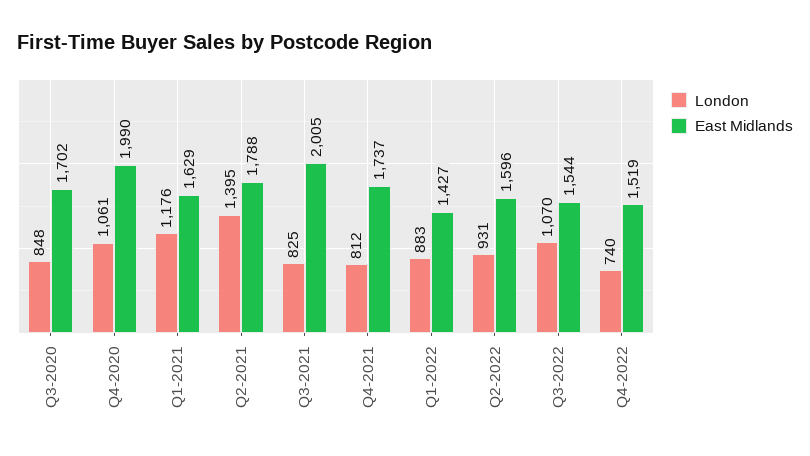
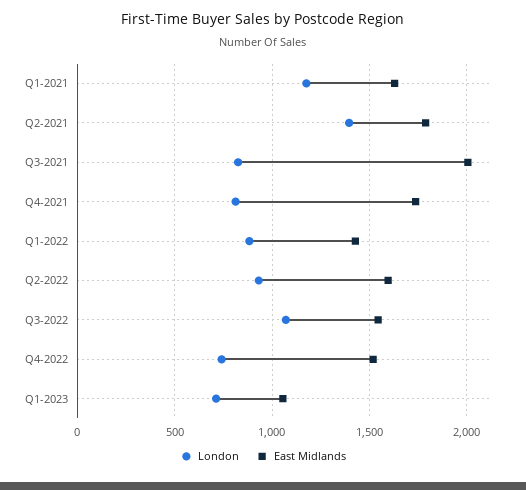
London, Q3-2020: 848 -> none
East Midlands, Q3-2020: 1702 -> none
London, Q4-2020: 1061 -> none
East Midlands, Q4-2020: 1990 -> none
London, Q1-2023: none -> 700
East Midlands, Q1-2023: none -> 1050

